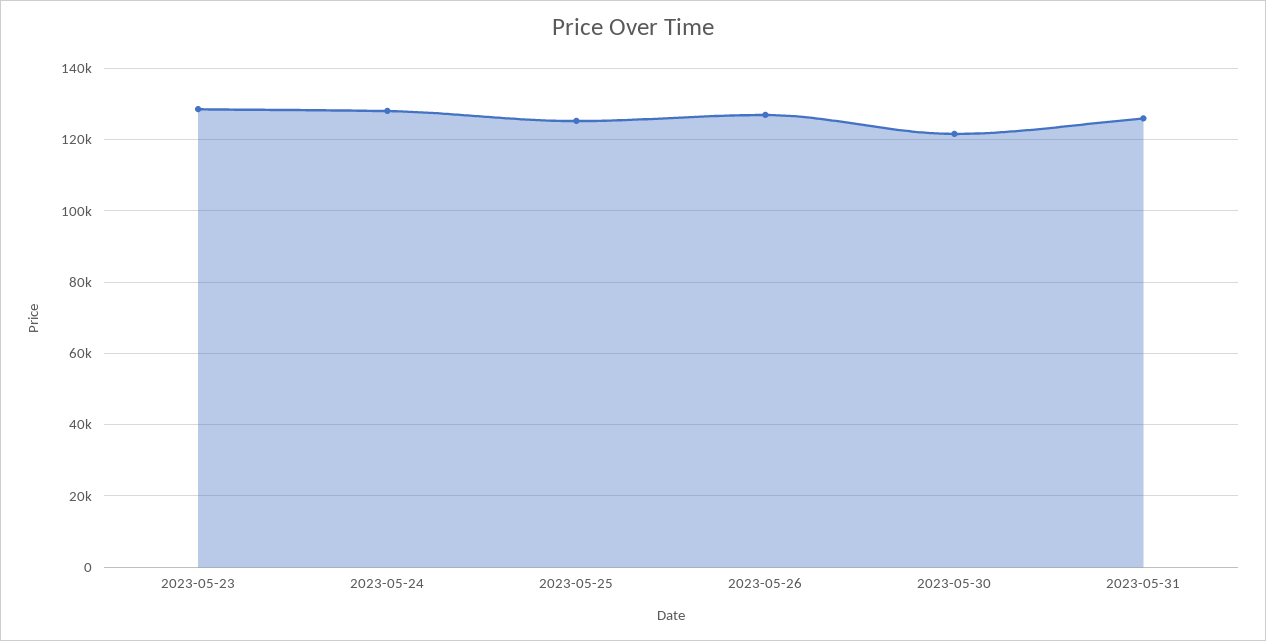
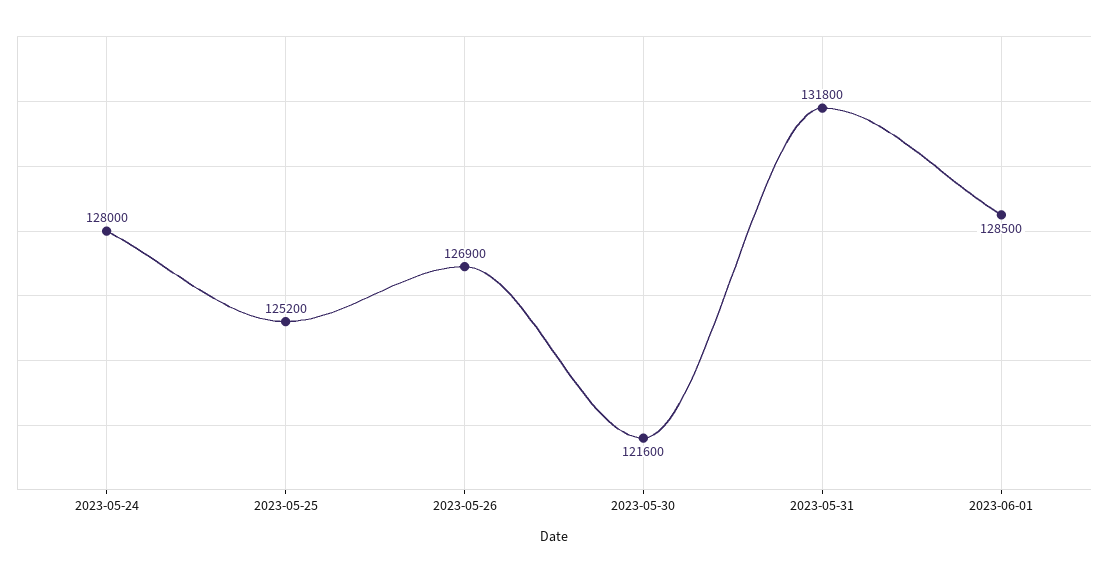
2023-05-23: 128000 -> none
2023-05-31: 126000 -> 131800
2023-06-01: none -> 128500

